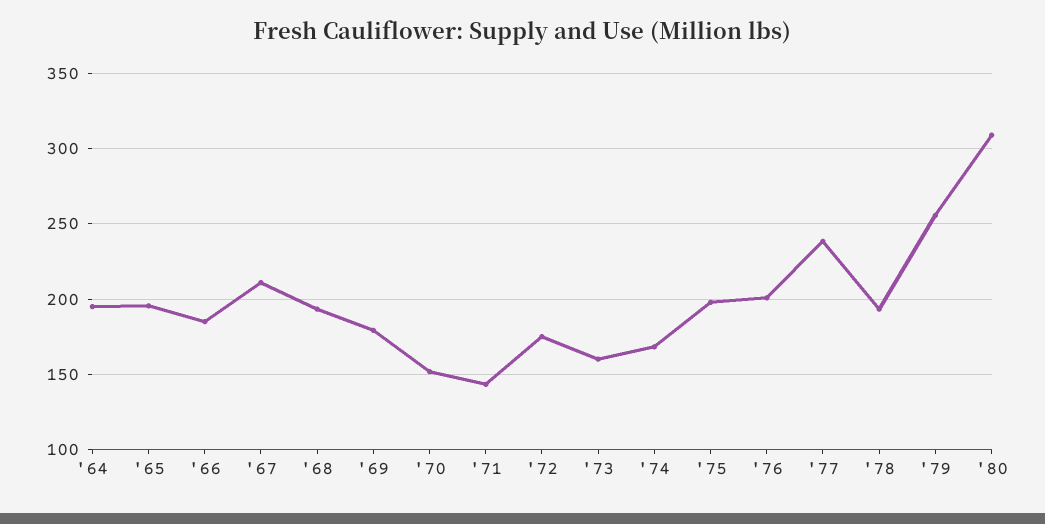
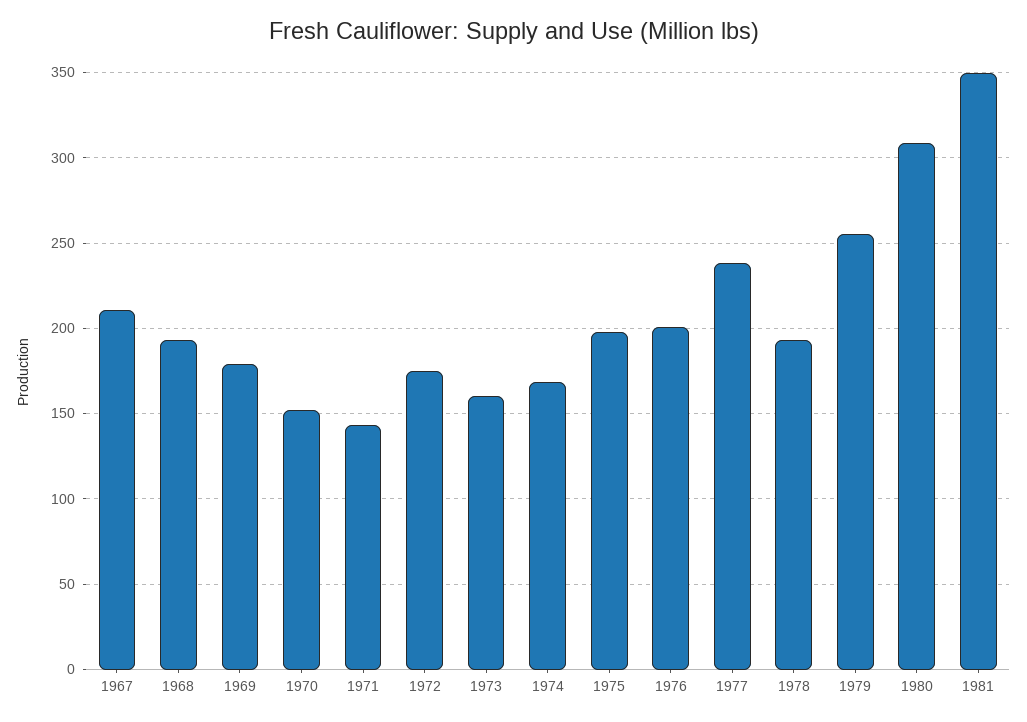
'64: 195 -> none
'65: 195 -> none
'66: 185 -> none
1981: none -> 350

